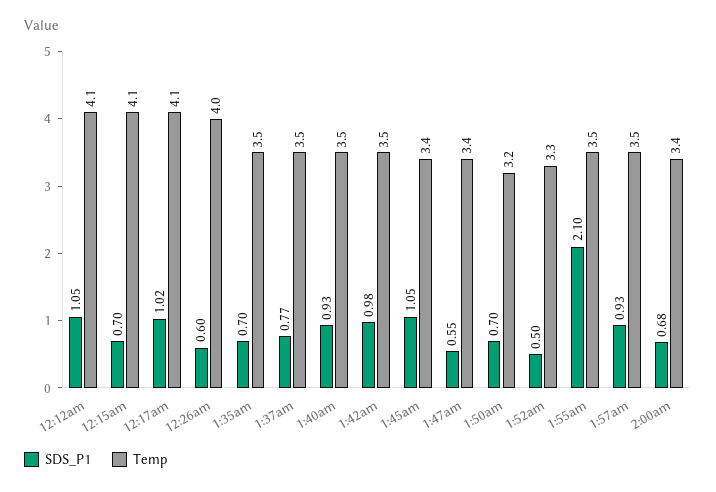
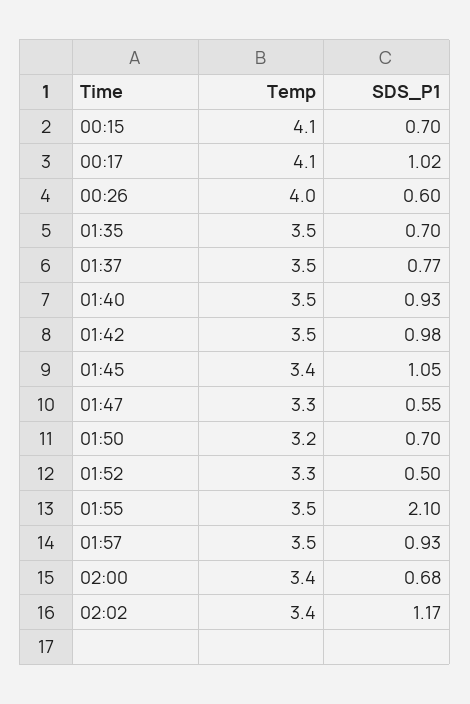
SDS_P1, 12:12am: 1.05 -> none
Temp, 12:12am: 4.1 -> none
Temp, 1:47am: 3.4 -> 3.3
Temp, 02:02: none -> 3.4
SDS_P1, 02:02: none -> 1.17

